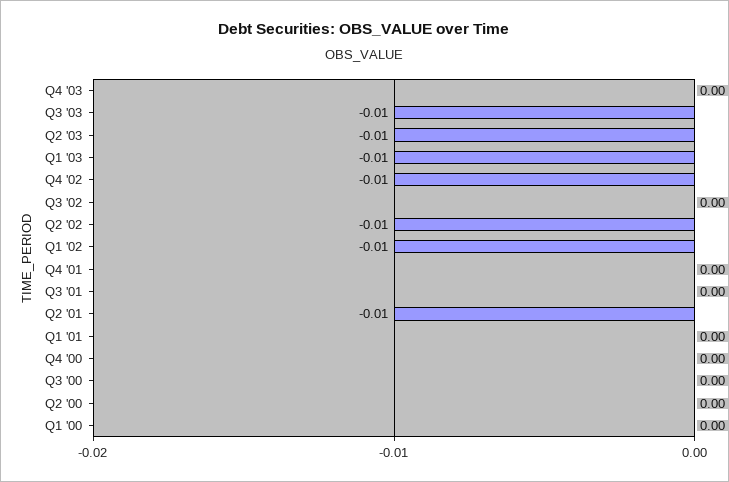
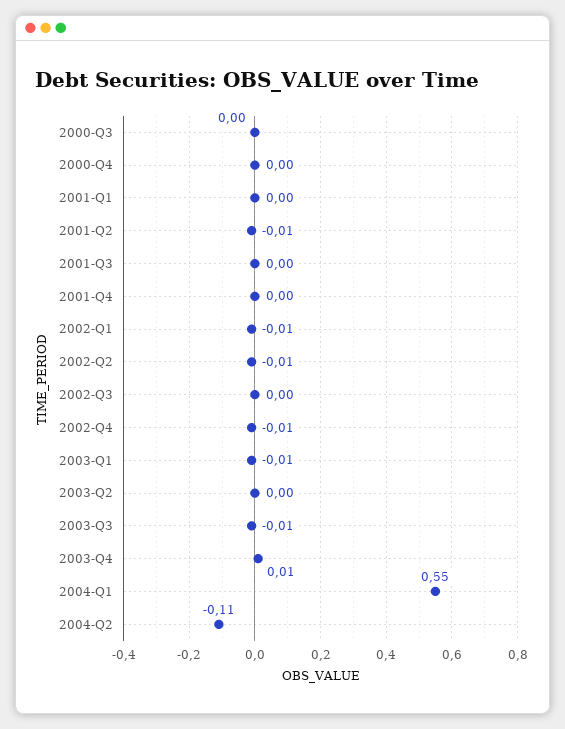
Q4 '03: 0 -> 0.01
Q2 '03: -0.01 -> 0
Q2 '00: 0 -> none
Q1 '00: 0 -> none
2004-Q1: none -> 0.55
2004-Q2: none -> -0.11

